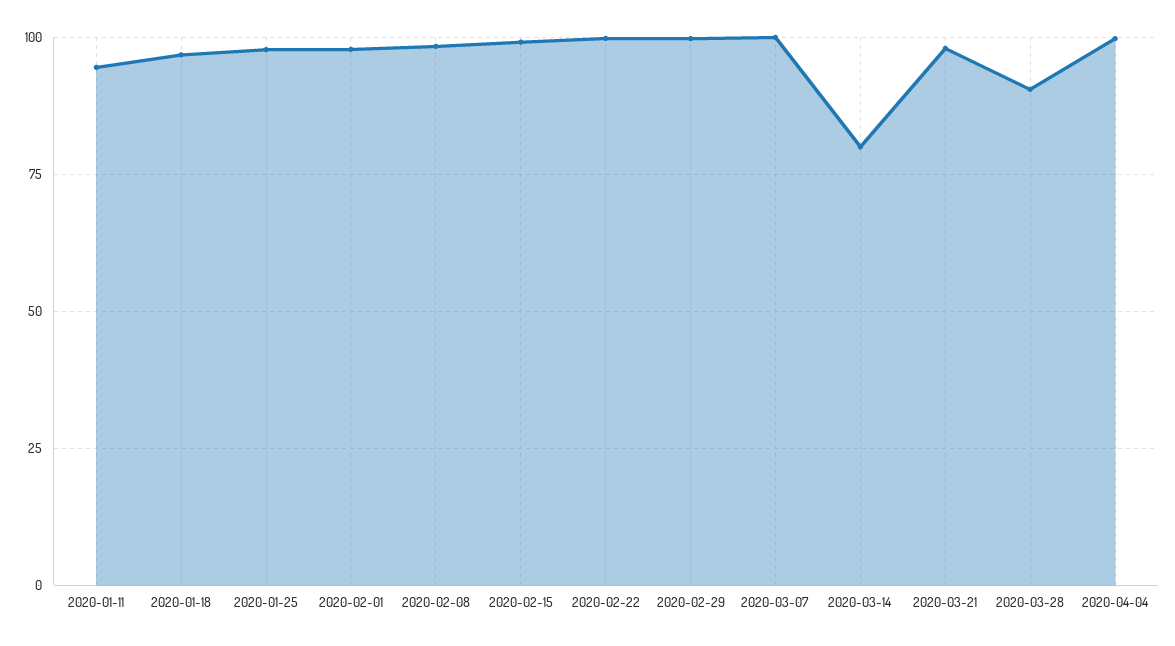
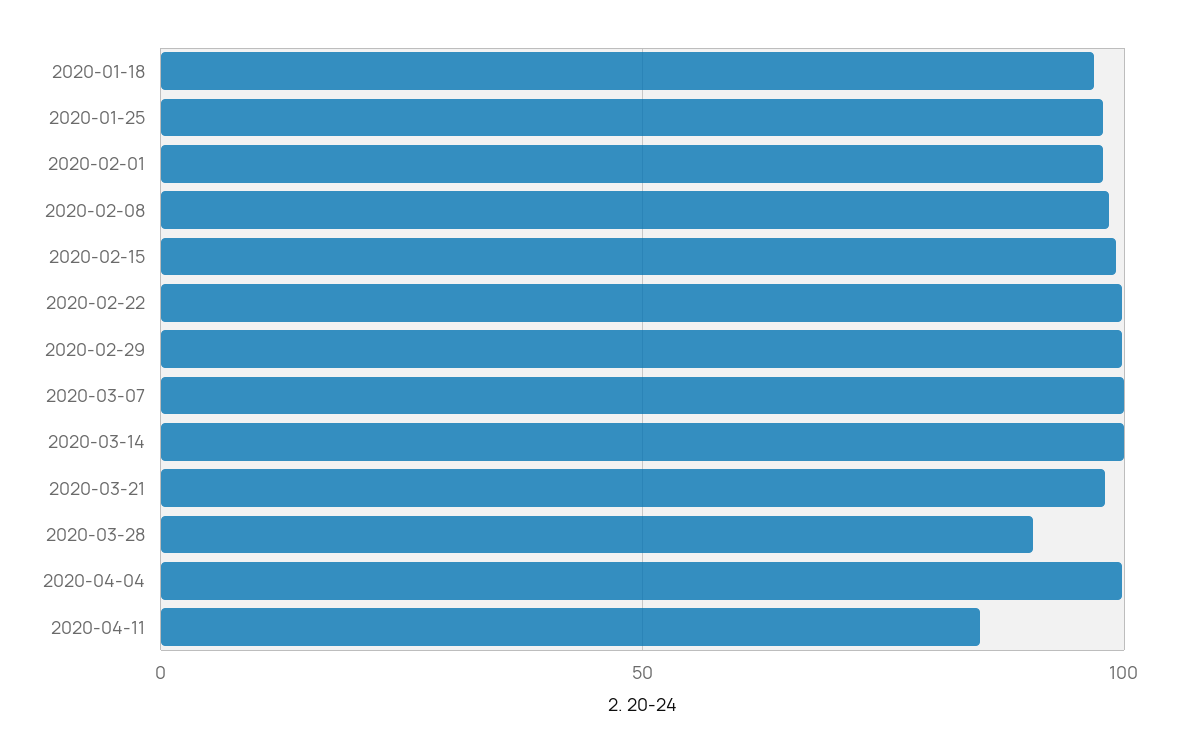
2020-01-11: 95 -> none
2020-03-14: 80 -> 100
2020-04-11: none -> 85

